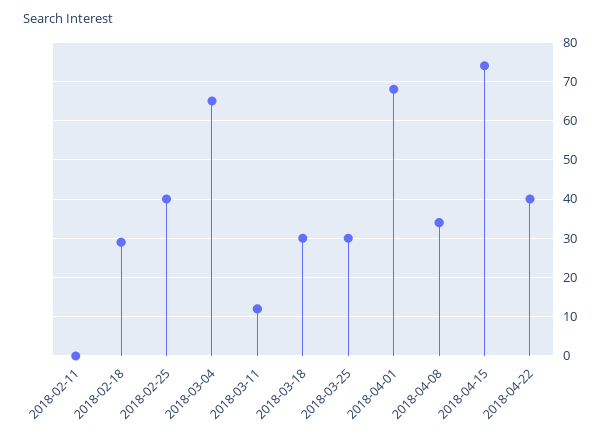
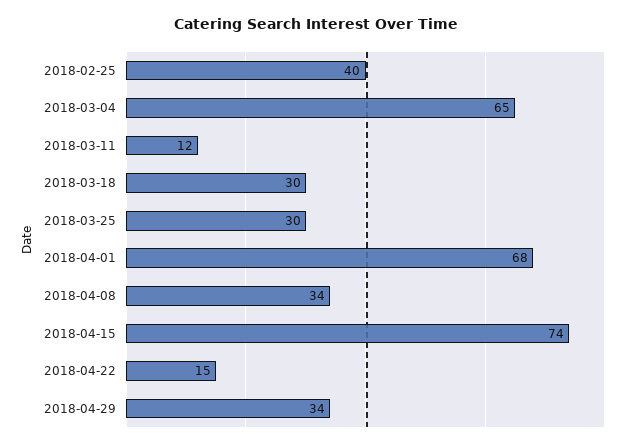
2018-02-11: 0 -> none
2018-02-18: 30 -> none
2018-04-22: 40 -> 15
2018-04-29: none -> 34

